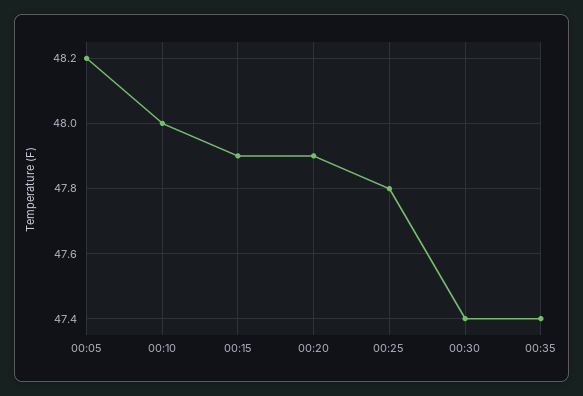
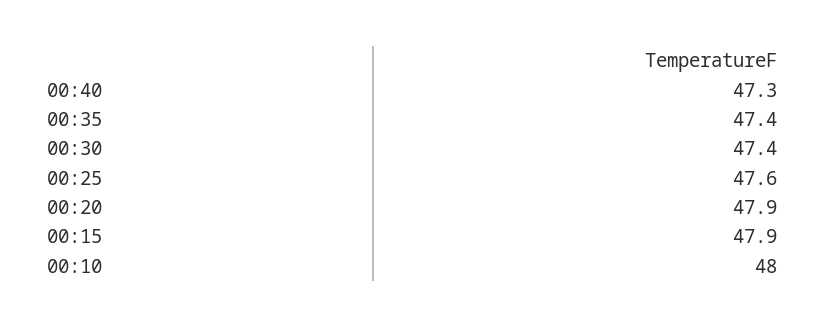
00:05: 48.2 -> none
00:25: 47.8 -> 47.6
00:40: none -> 47.3

